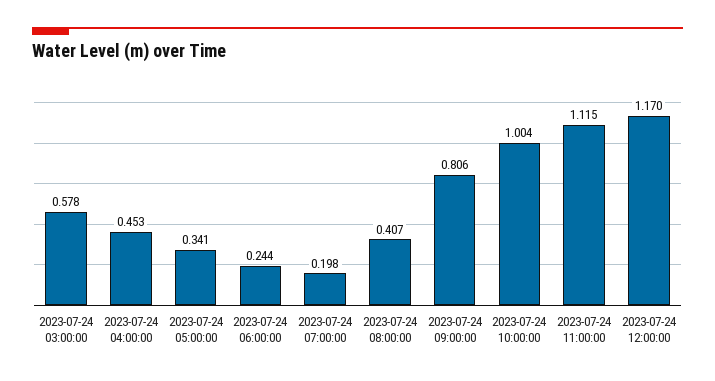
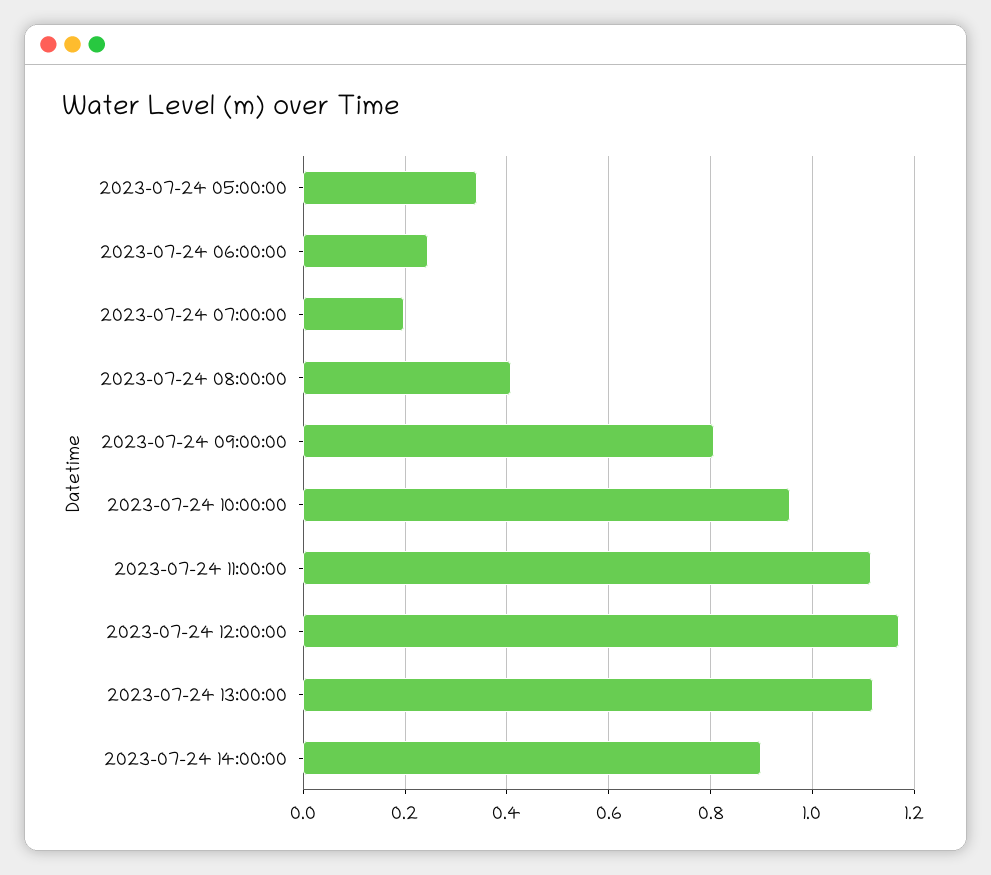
2023-07-24 03:00:00: 0.578 -> none
2023-07-24 04:00:00: 0.453 -> none
2023-07-24 10:00:00: 1.004 -> 0.96
2023-07-24 13:00:00: none -> 1.12
2023-07-24 14:00:00: none -> 0.9

